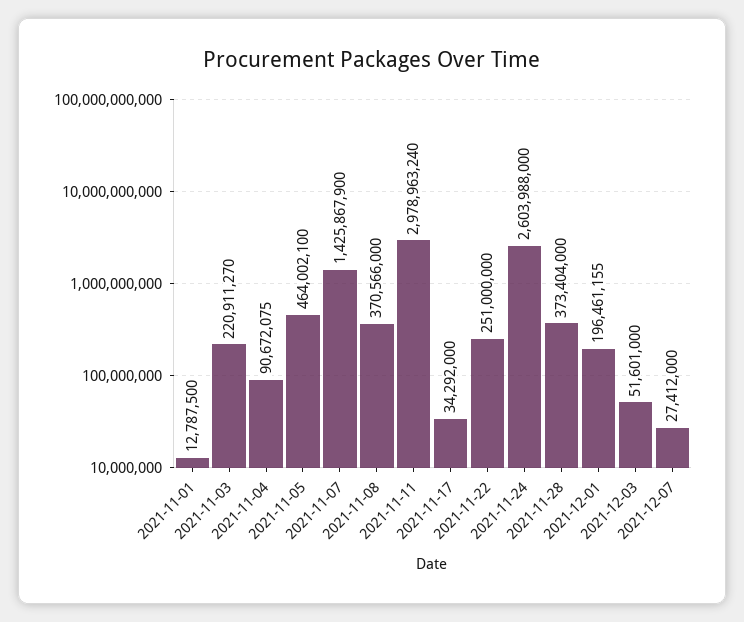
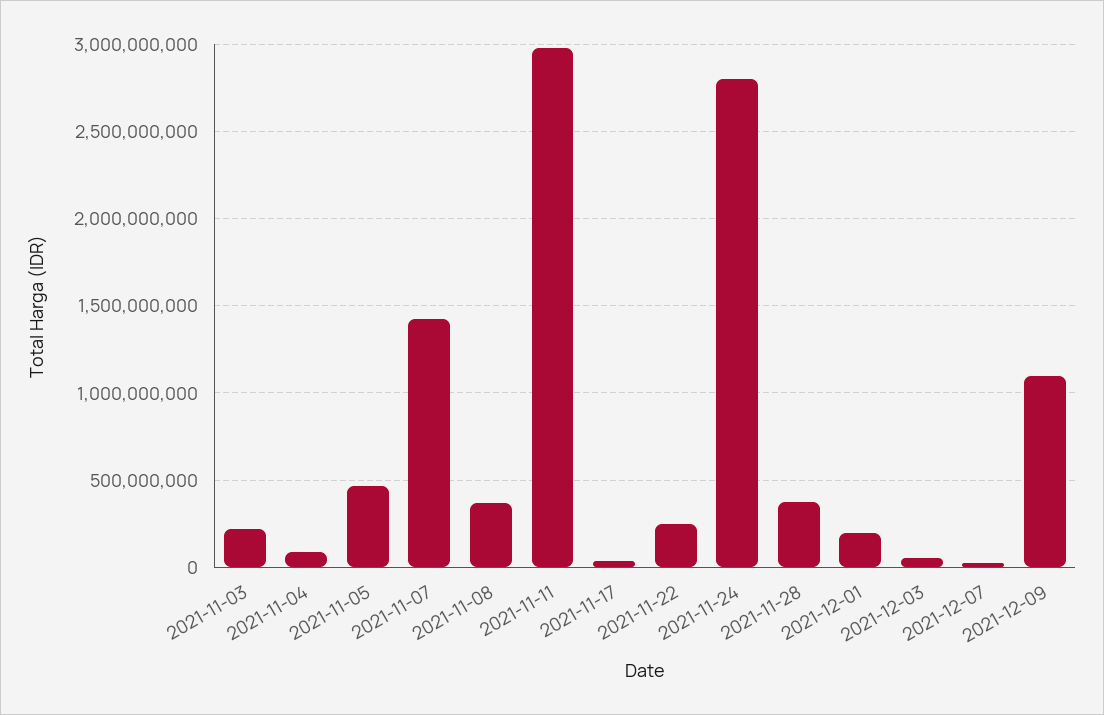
2021-11-01: 12787500 -> none
2021-11-24: 2603988000 -> 2800000000
2021-12-09: none -> 1100000000

